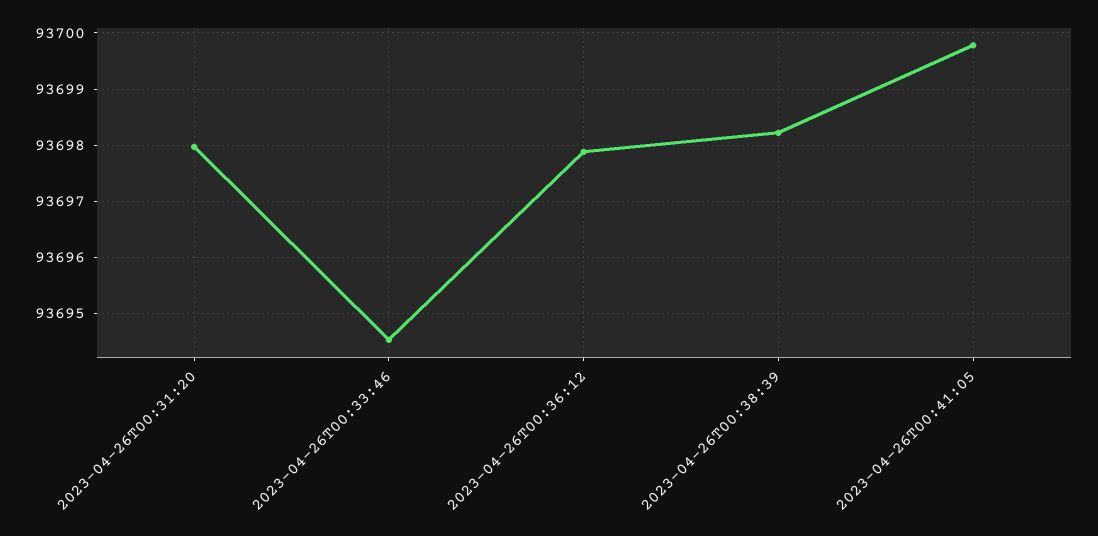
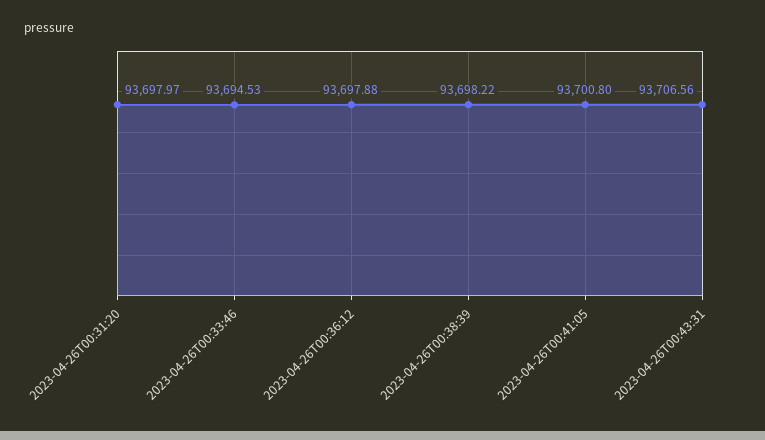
2023-04-26T00:41:05: 93699.8 -> 93700.8
2023-04-26T00:43:31: none -> 93706.56

